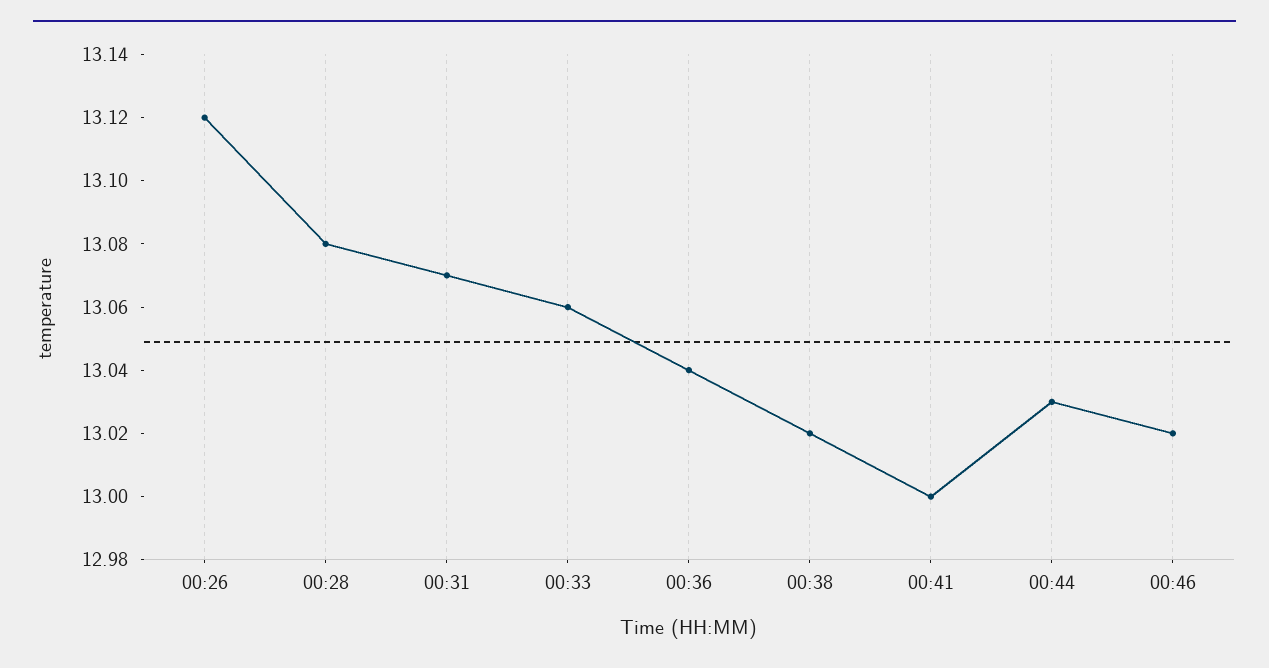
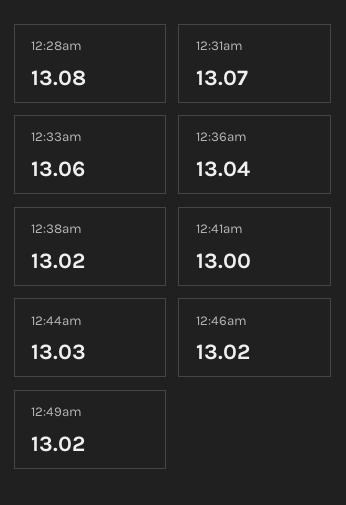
00:26: 13.12 -> none
12:49am: none -> 13.02

